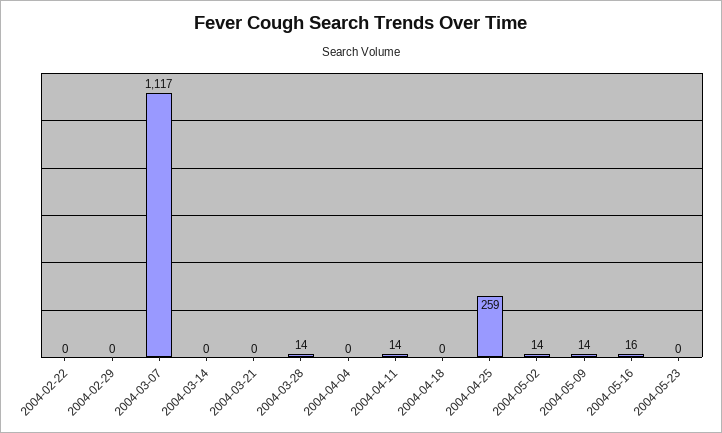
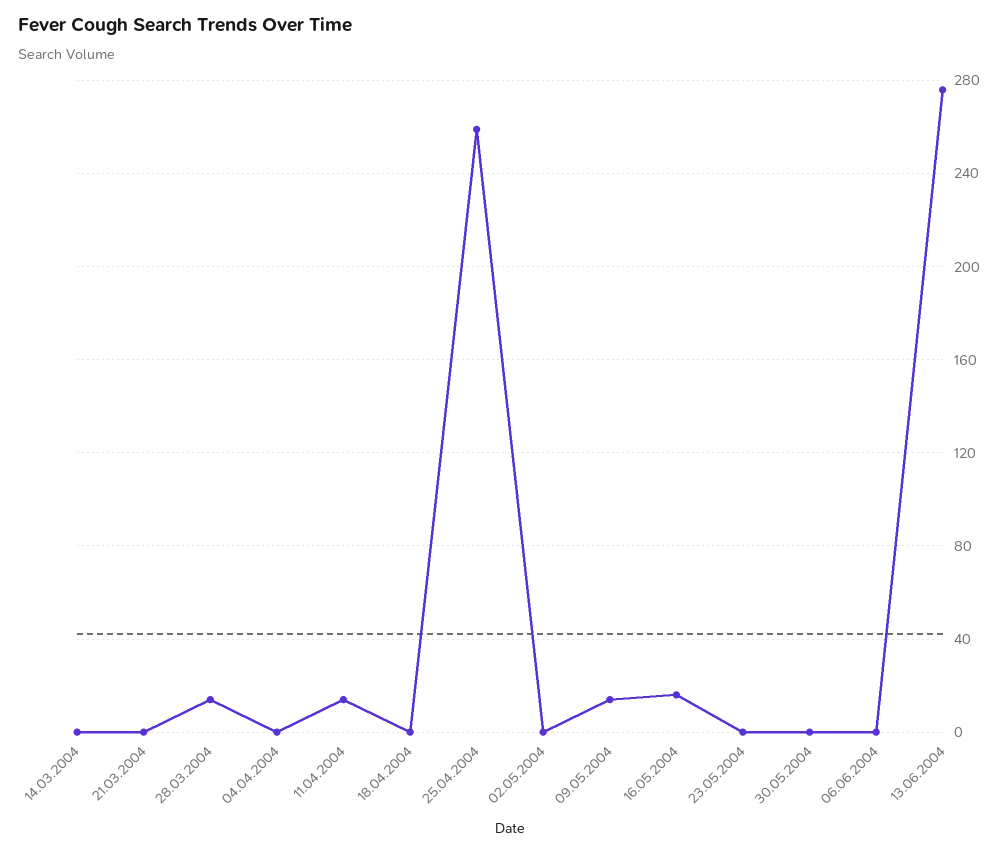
2004-02-22: 0 -> none
2004-02-29: 0 -> none
2004-03-07: 1117 -> none
2004-05-02: 14 -> 0
30.05.2004: none -> 0
06.06.2004: none -> 0
13.06.2004: none -> 275

